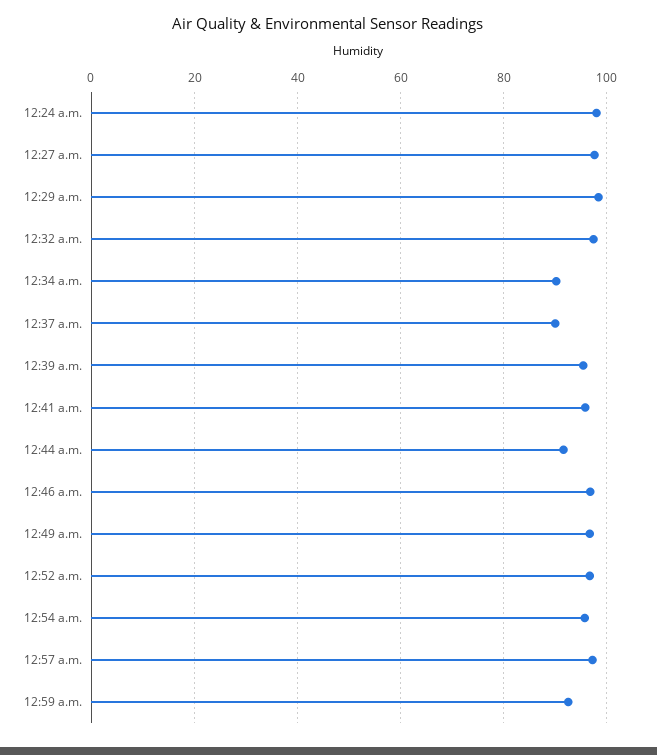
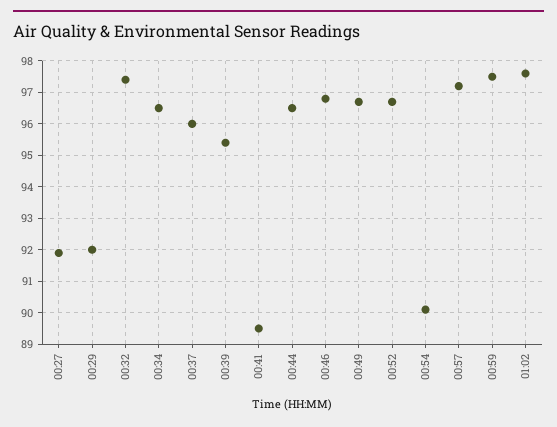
12:24 a.m.: 98 -> none
12:27 a.m.: 98 -> 92
12:29 a.m.: 98 -> 92
12:34 a.m.: 90 -> 96.5
12:37 a.m.: 90 -> 96
12:41 a.m.: 96 -> 89.5
12:44 a.m.: 92 -> 96.5
12:54 a.m.: 96 -> 90
12:59 a.m.: 92 -> 97.5
01:02: none -> 97.5

